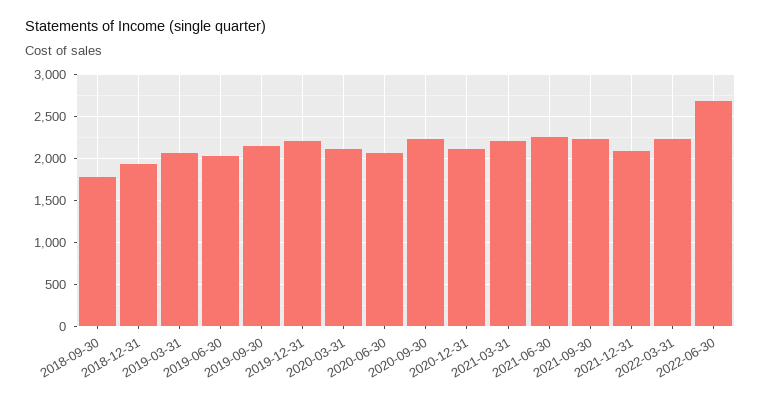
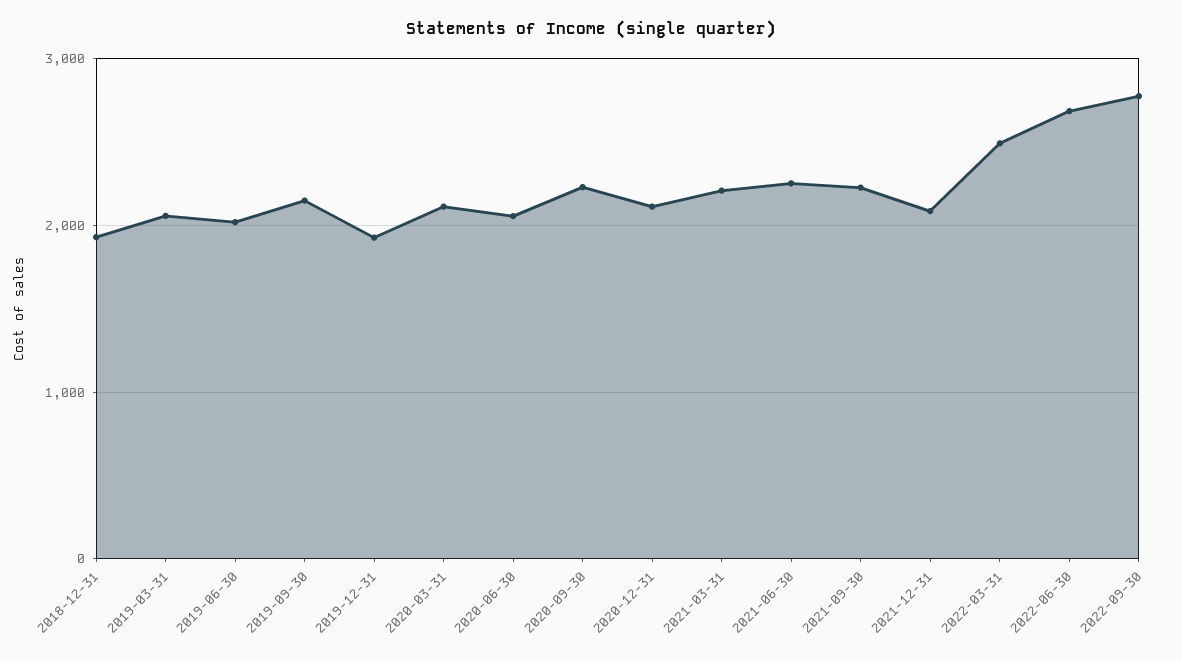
2018-09-30: 1800 -> none
2019-12-31: 2200 -> 1900
2022-03-31: 2200 -> 2500
2022-09-30: none -> 2800

